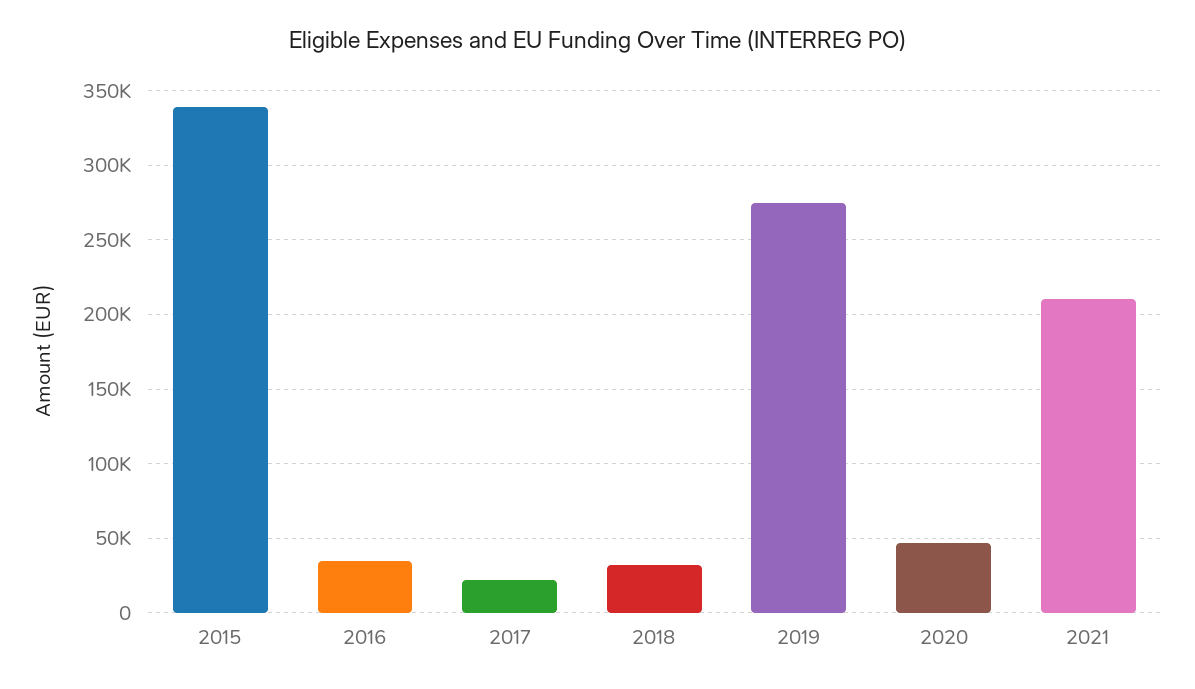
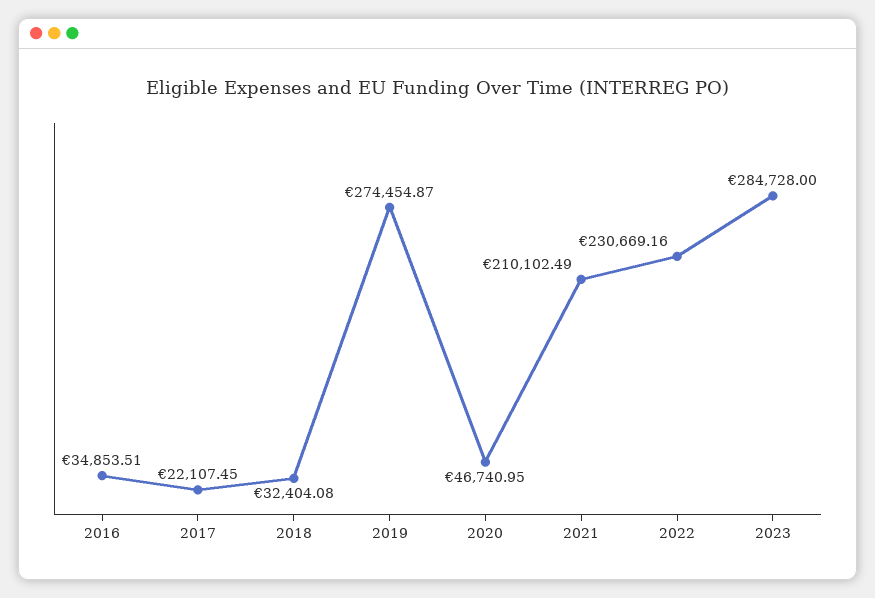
2015: 340000 -> none
2022: none -> 230669.16
2023: none -> 284728

